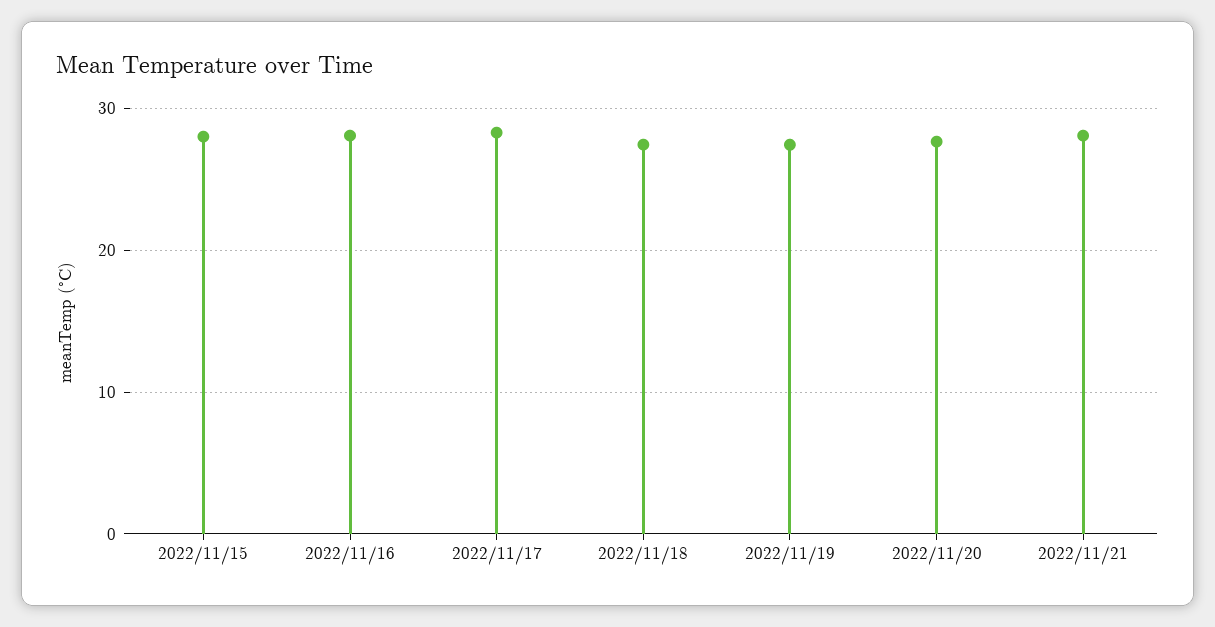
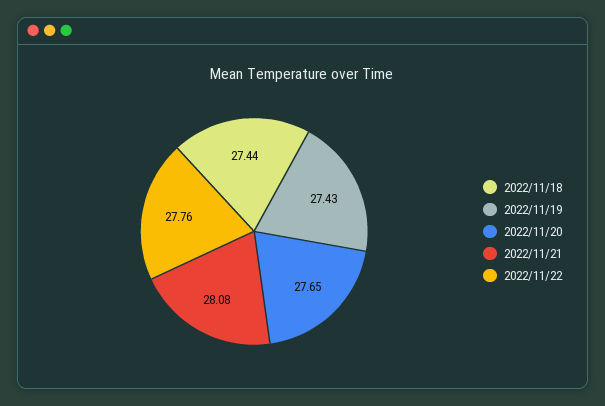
2022/11/15: 28 -> none
2022/11/16: 28 -> none
2022/11/17: 28 -> none
2022/11/22: none -> 27.76

